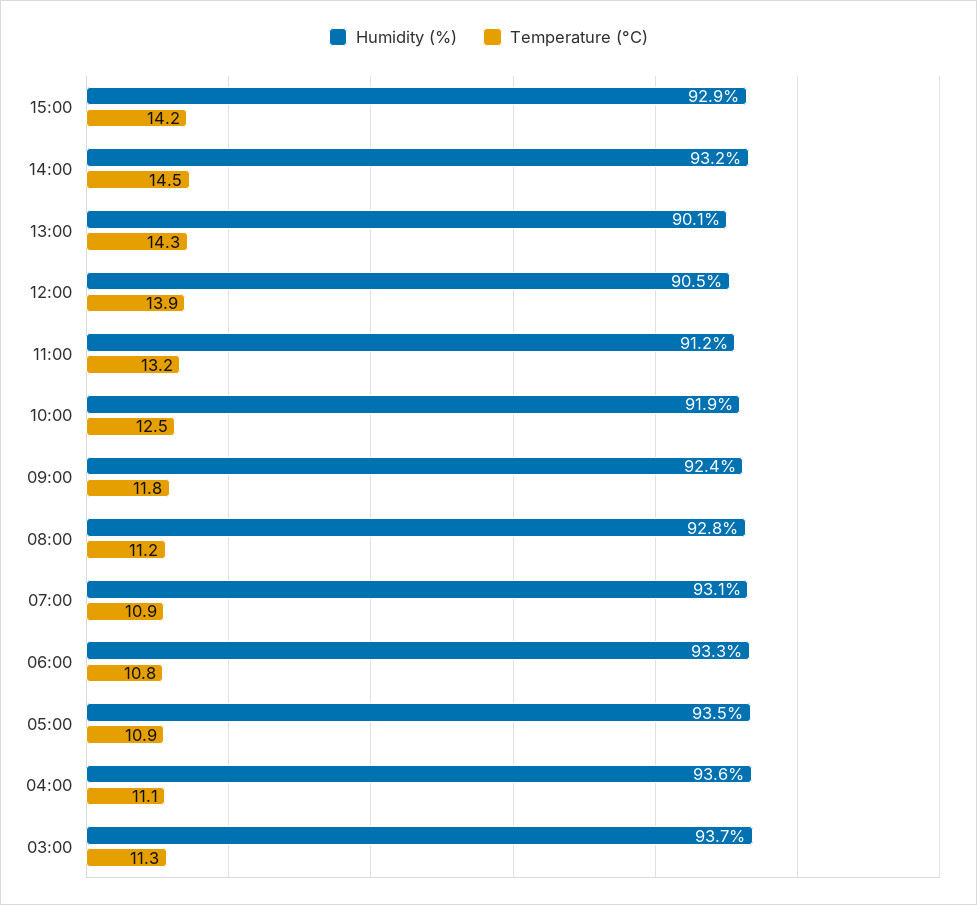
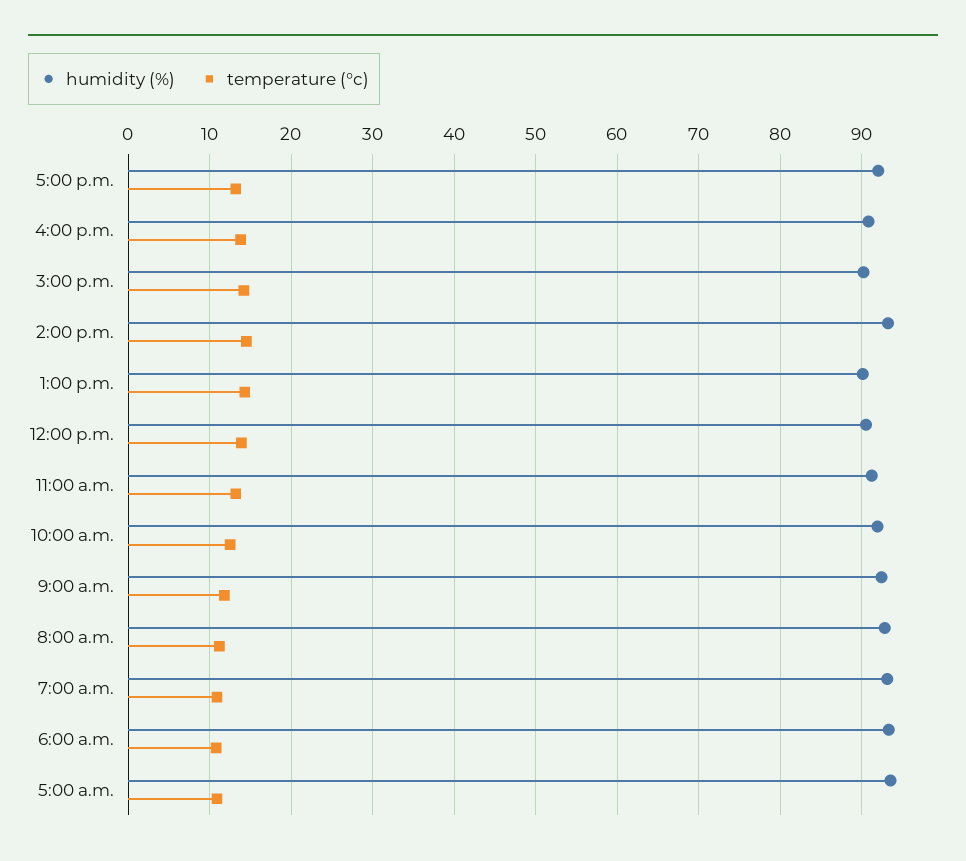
Humidity (%), 15:00: 92.9 -> 90
Humidity (%), 04:00: 93.6 -> none
Temperature (°C), 04:00: 11.1 -> none
Humidity (%), 03:00: 93.7 -> none
Temperature (°C), 03:00: 11.3 -> none
Humidity (%), 5:00 p.m.: none -> 92
Temperature (°C), 5:00 p.m.: none -> 13
Humidity (%), 4:00 p.m.: none -> 91
Temperature (°C), 4:00 p.m.: none -> 14

